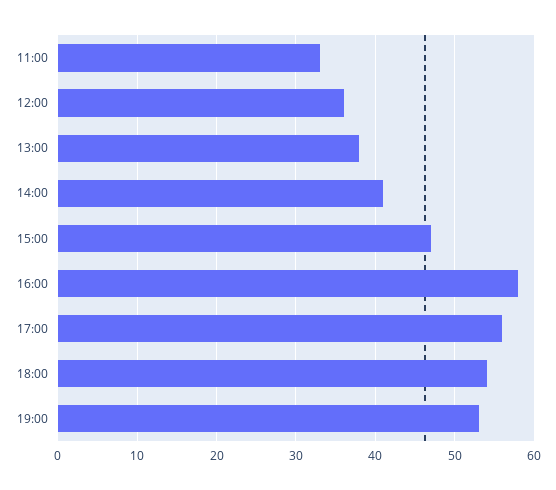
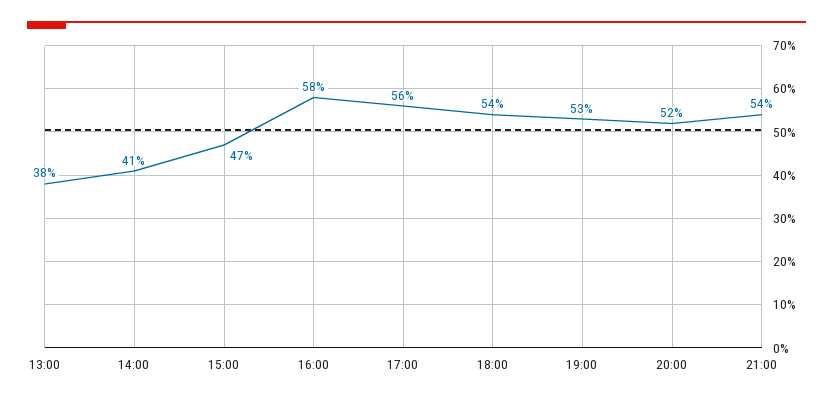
11:00: 33 -> none
12:00: 36 -> none
20:00: none -> 52
21:00: none -> 54

